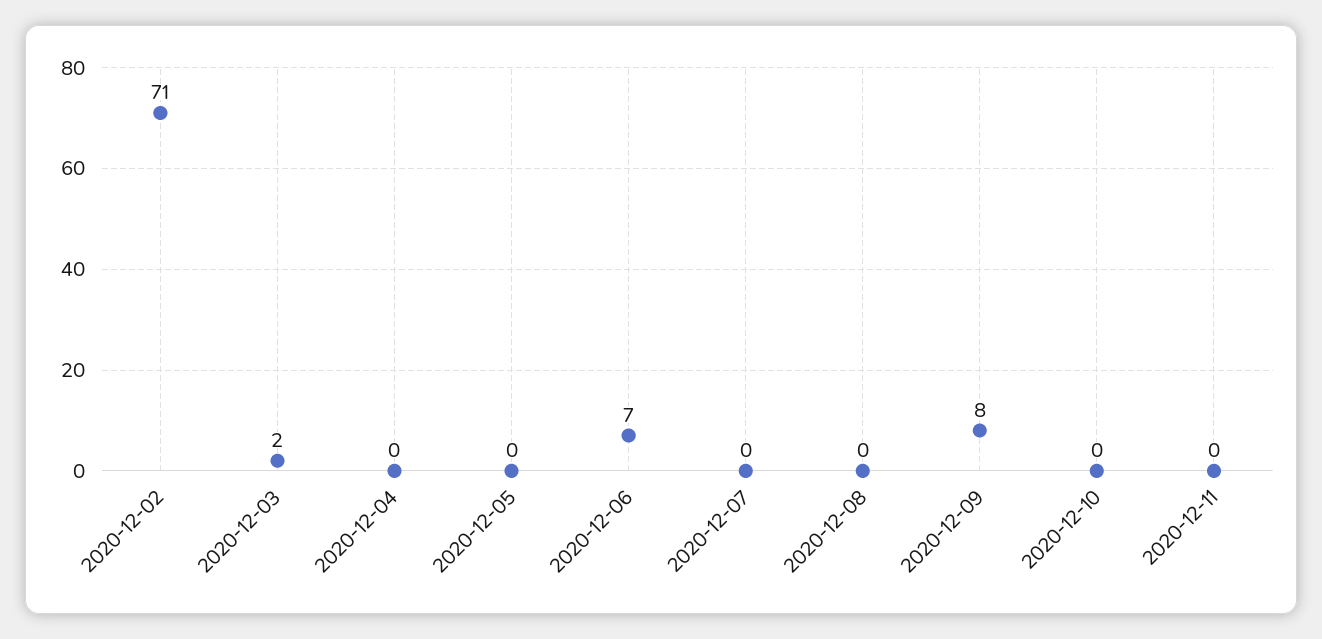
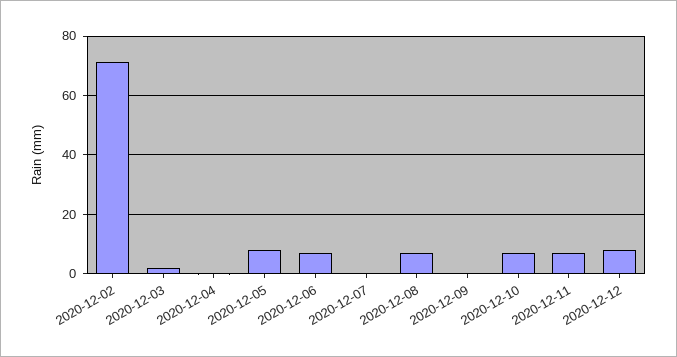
2020-12-05: 0 -> 7.5
2020-12-08: 0 -> 7.5
2020-12-09: 8 -> 0
2020-12-10: 0 -> 7.5
2020-12-11: 0 -> 7.5
2020-12-12: none -> 7.5

